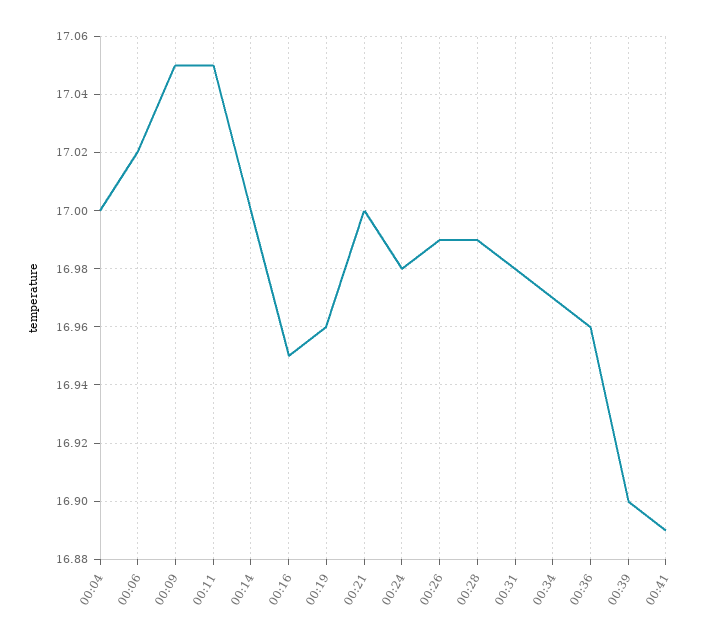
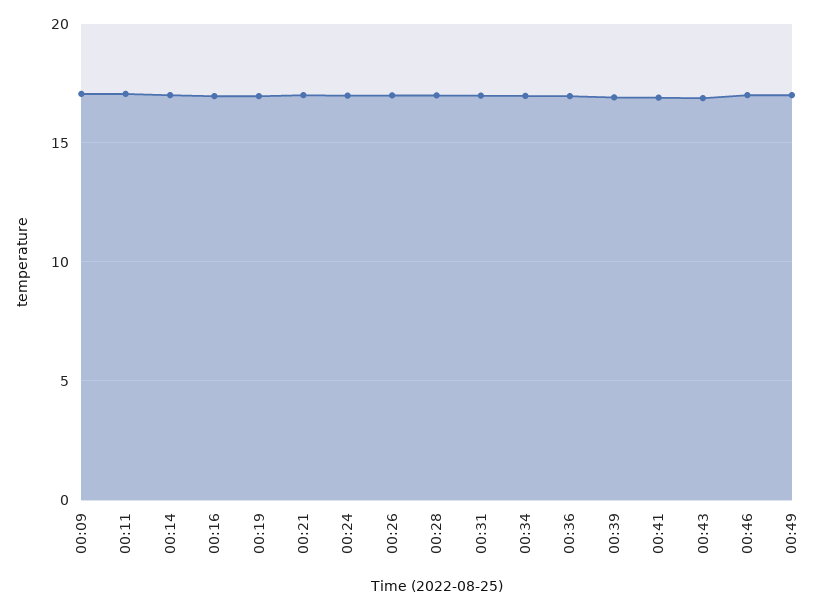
00:04: 17 -> none
00:06: 17.02 -> none
00:43: none -> 17
00:46: none -> 17
00:49: none -> 17

